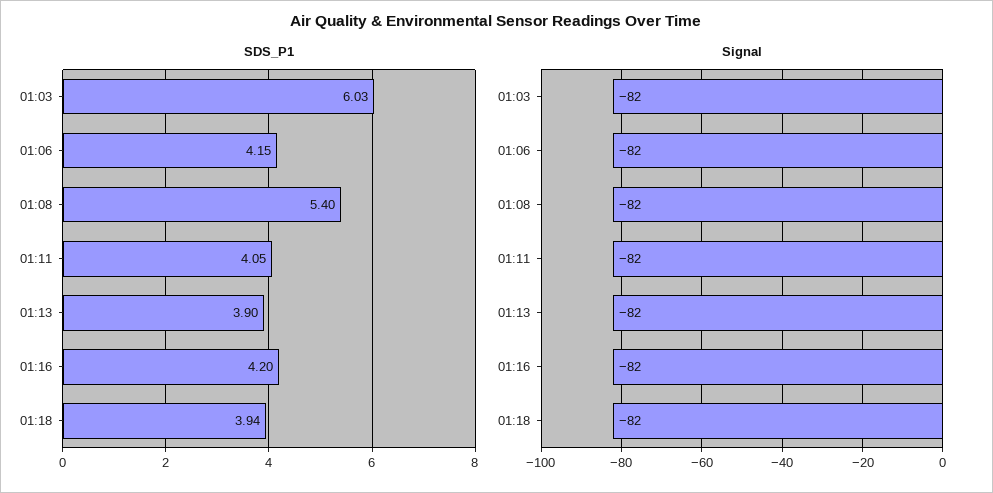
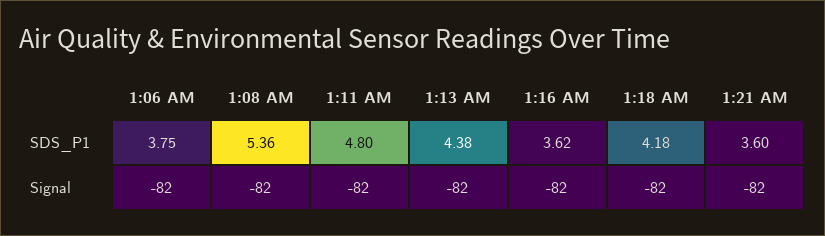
SDS_P1, 01:03: 6.03 -> none
SDS_P1, 01:06: 4.15 -> 3.75
SDS_P1, 01:08: 5.4 -> 5.36
SDS_P1, 01:11: 4.05 -> 4.8
SDS_P1, 01:13: 3.9 -> 4.38
SDS_P1, 01:16: 4.2 -> 3.62
SDS_P1, 01:18: 3.94 -> 4.18
Signal, 01:03: -82 -> none
SDS_P1, 1:21 AM: none -> 3.6
Signal, 1:21 AM: none -> -82

